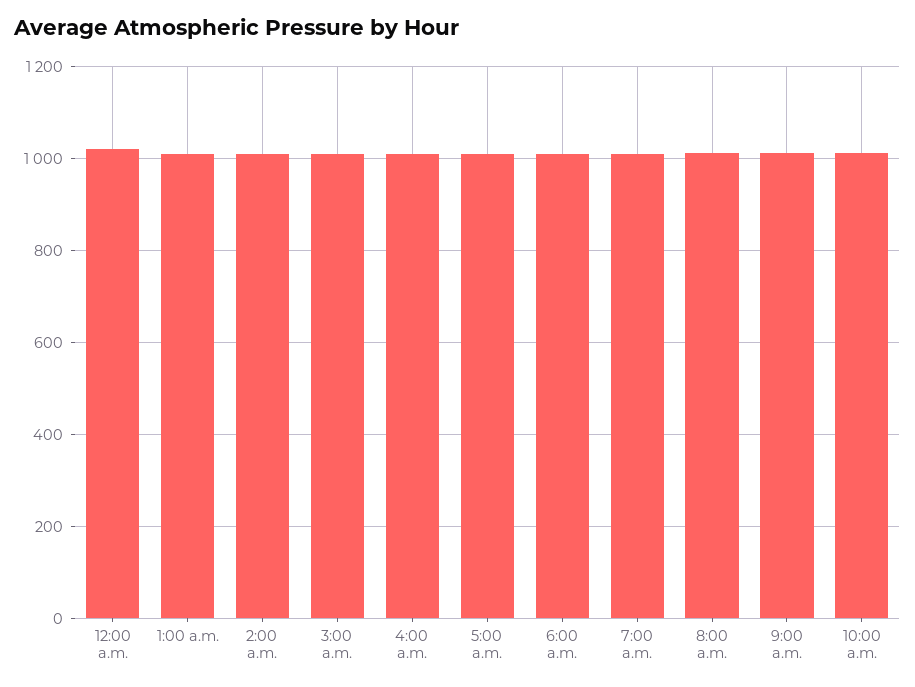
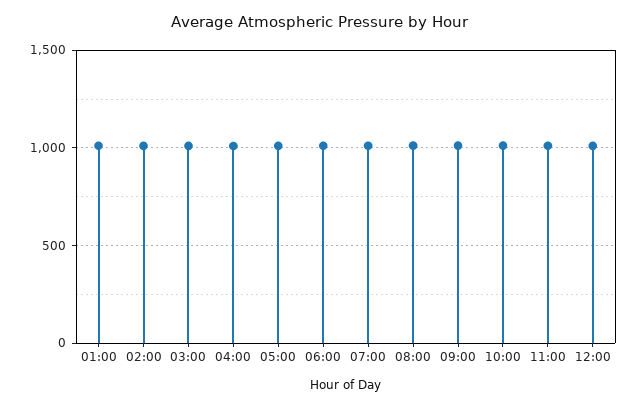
12:00 a.m.: 1020 -> none
11:00: none -> 1000
12:00: none -> 1000

